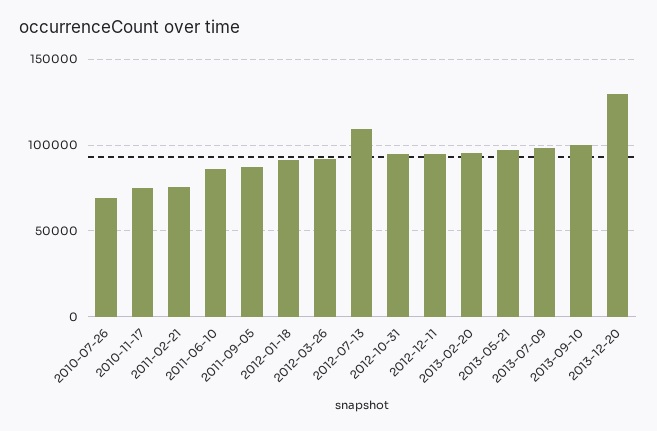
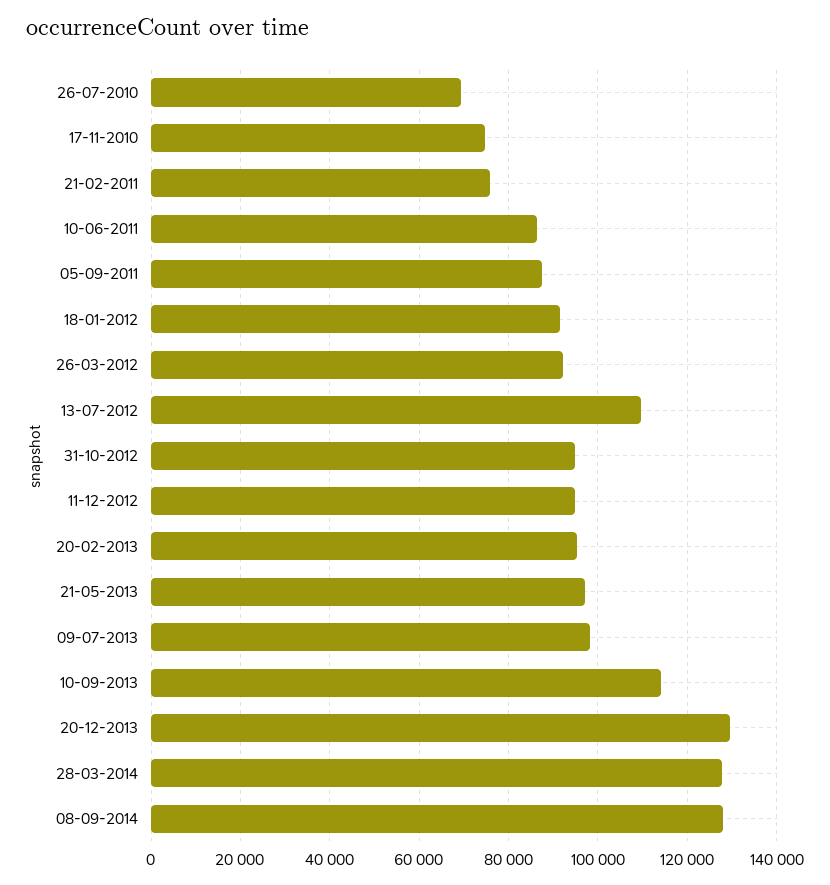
2013-09-10: 100000 -> 114000
28-03-2014: none -> 128000
08-09-2014: none -> 128000

